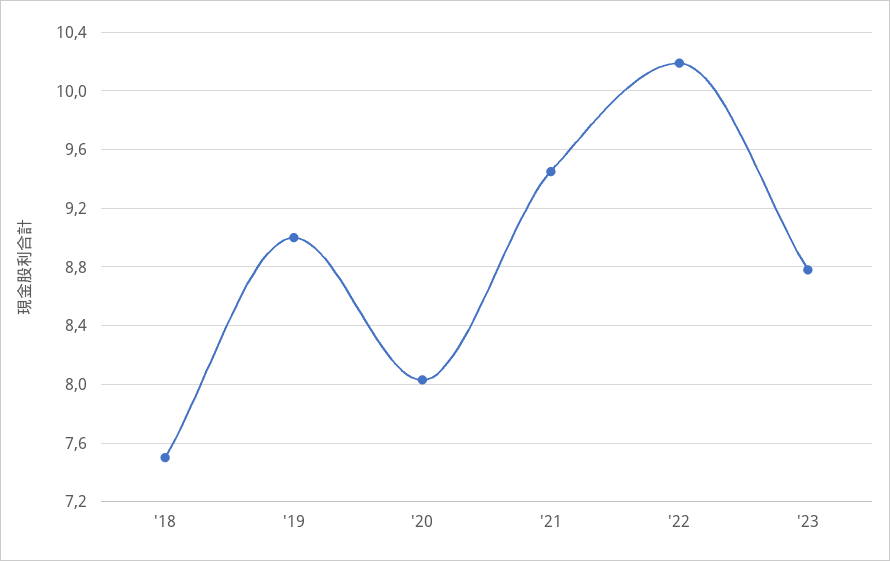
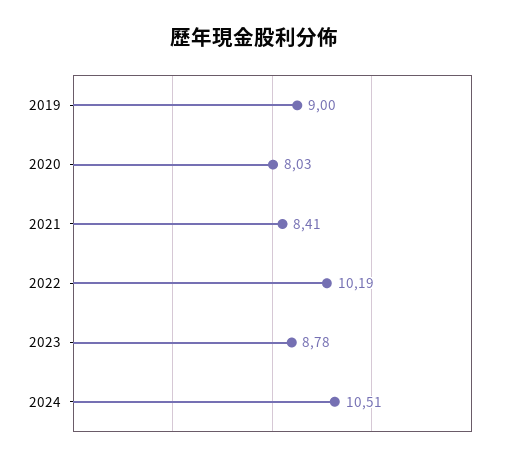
'18: 7.5 -> none
'21: 9.45 -> 8.41
2024: none -> 10.51

